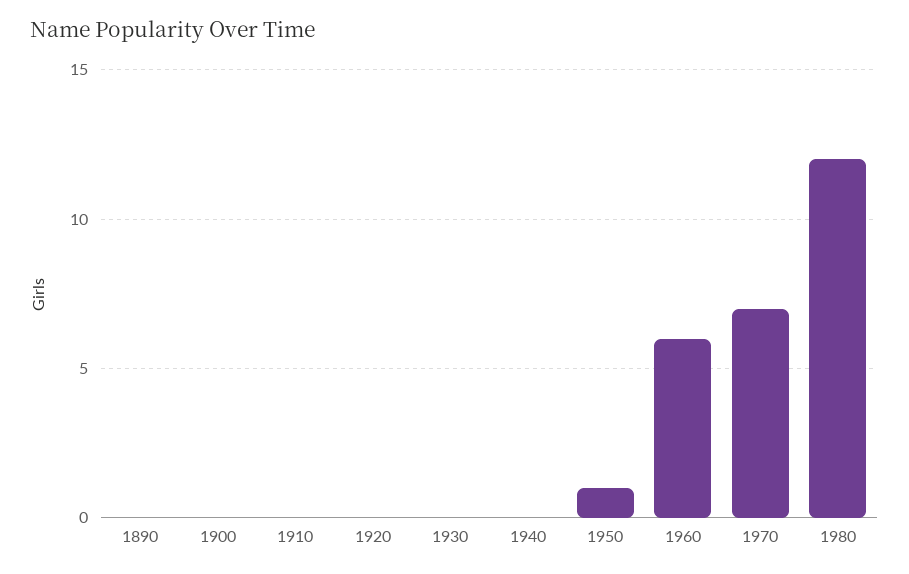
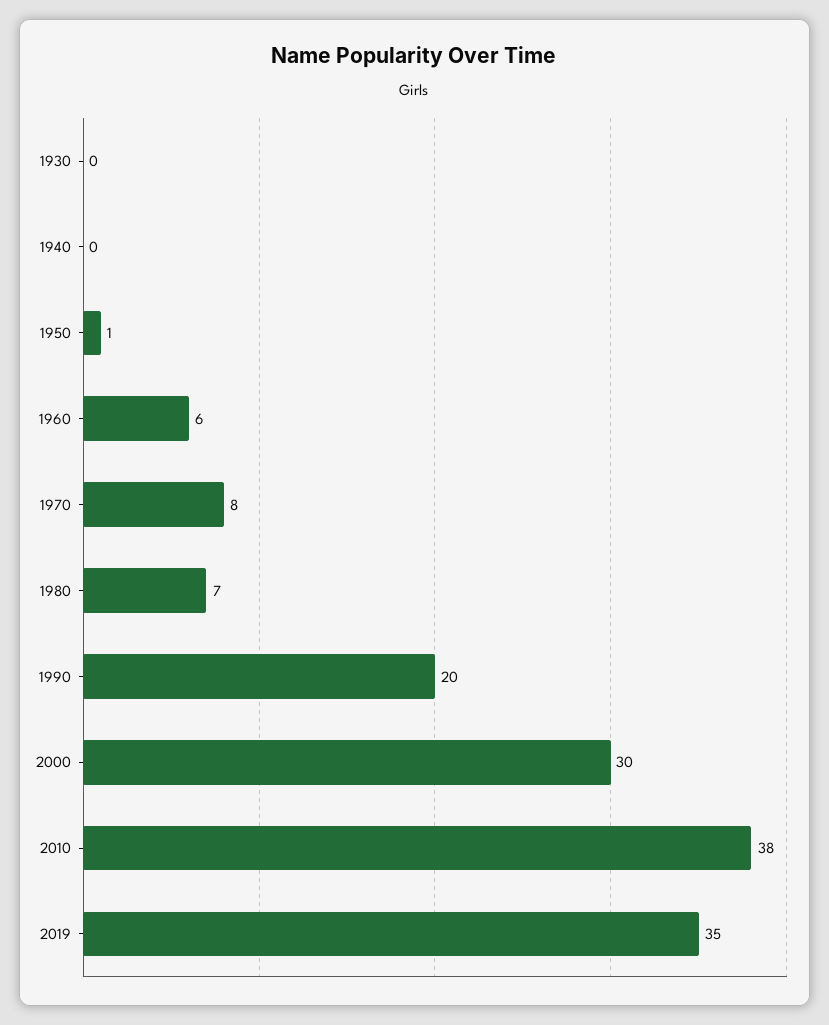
1890: 0 -> none
1900: 0 -> none
1910: 0 -> none
1920: 0 -> none
1970: 7 -> 8
1980: 12 -> 7
1990: none -> 20
2000: none -> 30
2010: none -> 38
2019: none -> 35

